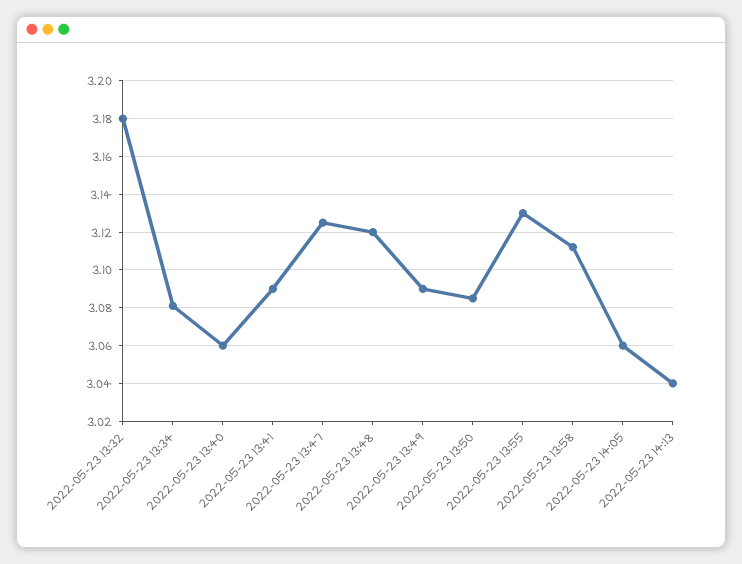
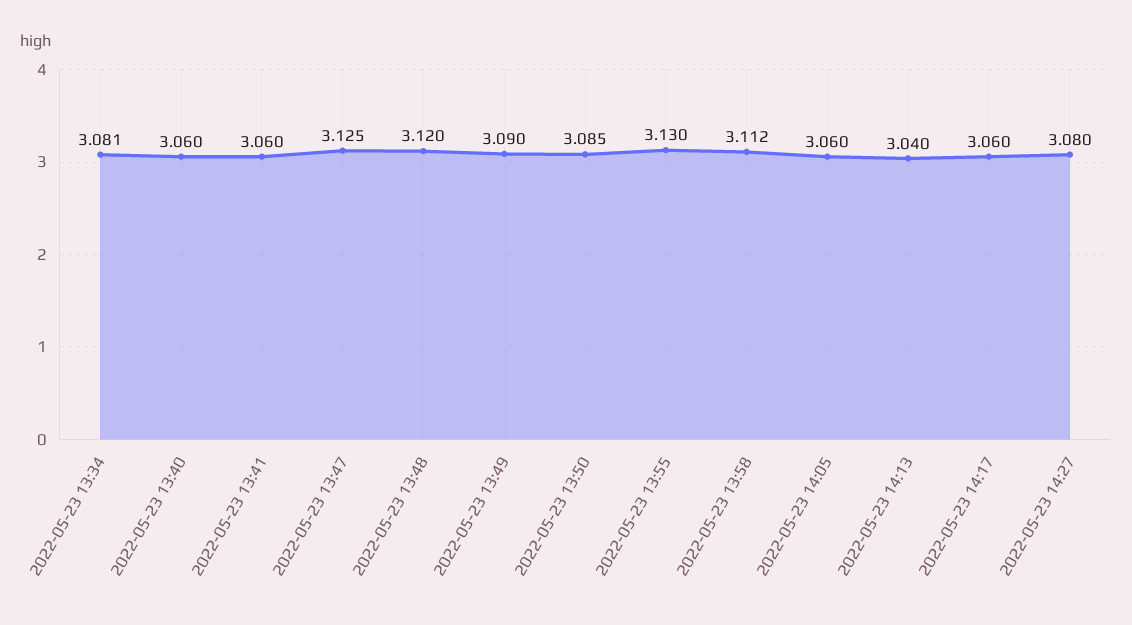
2022-05-23 13:32: 3.18 -> none
2022-05-23 13:41: 3.09 -> 3.06
2022-05-23 14:17: none -> 3.06
2022-05-23 14:27: none -> 3.08

